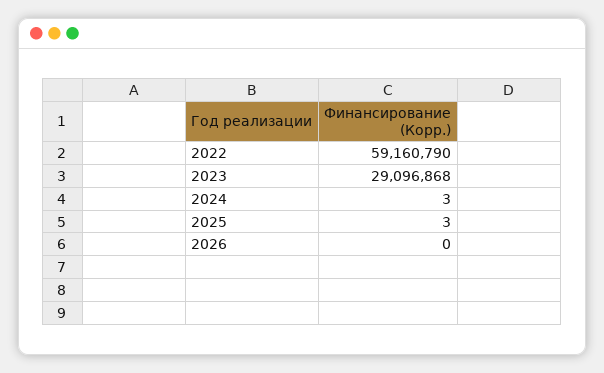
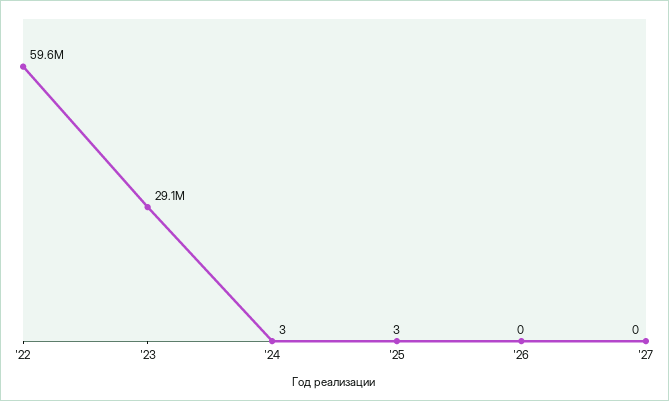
2022: 59160790 -> 59600000
'27: none -> 0

